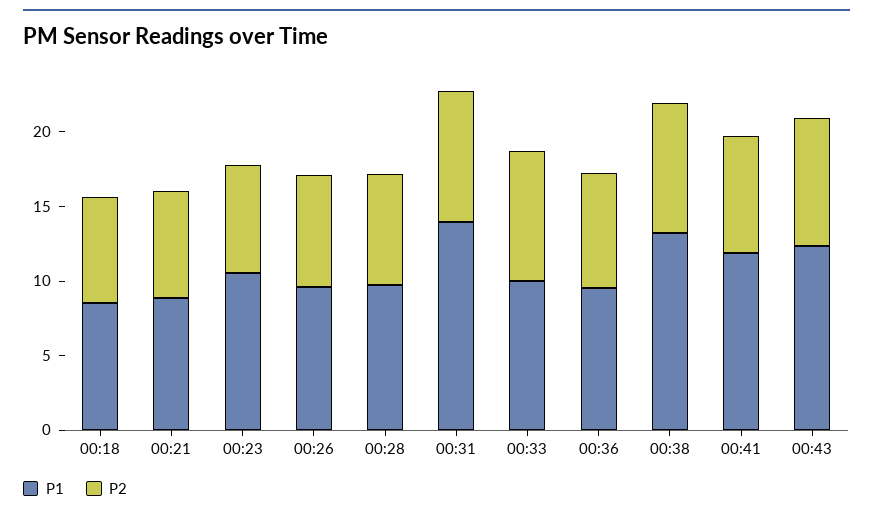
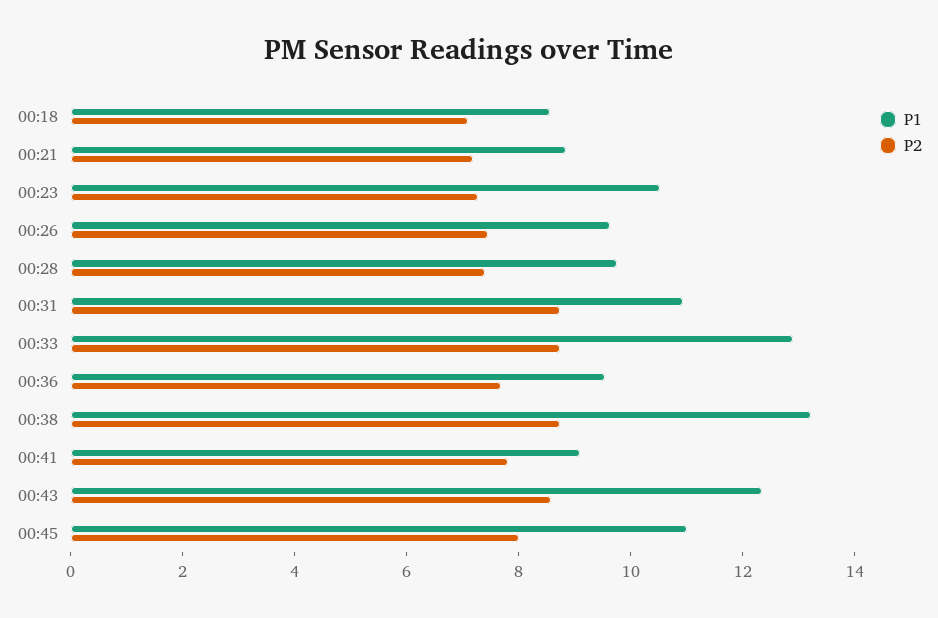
P1, 00:31: 14 -> 11
P1, 00:33: 10 -> 13
P1, 00:41: 12 -> 9
P1, 00:45: none -> 11
P2, 00:45: none -> 8

